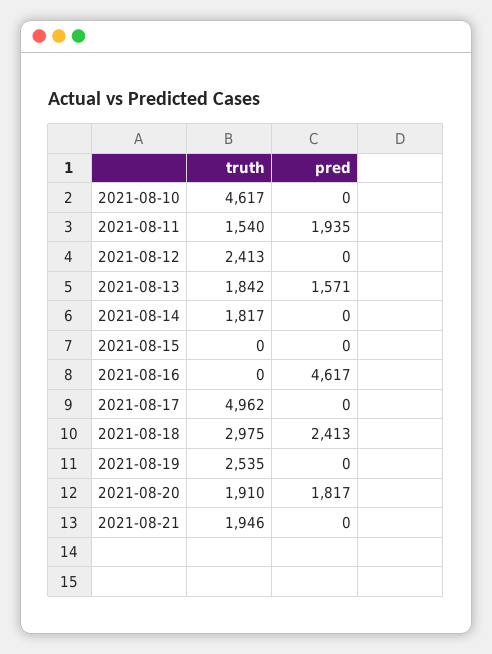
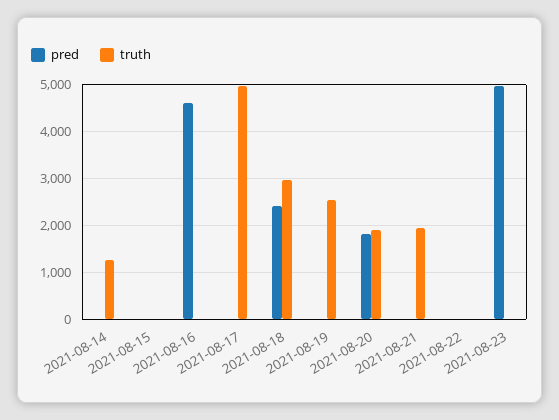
truth, 2021-08-10: 4617 -> none
pred, 2021-08-10: 0 -> none
truth, 2021-08-11: 1540 -> none
pred, 2021-08-11: 1935 -> none
truth, 2021-08-12: 2413 -> none
pred, 2021-08-12: 0 -> none
truth, 2021-08-13: 1842 -> none
pred, 2021-08-13: 1571 -> none
truth, 2021-08-14: 1817 -> 1200
pred, 2021-08-22: none -> 0
truth, 2021-08-22: none -> 0
pred, 2021-08-23: none -> 5000
truth, 2021-08-23: none -> 0

